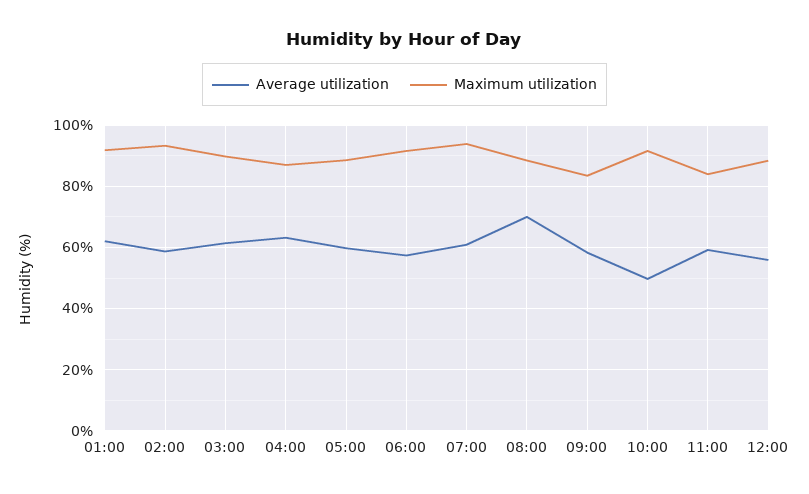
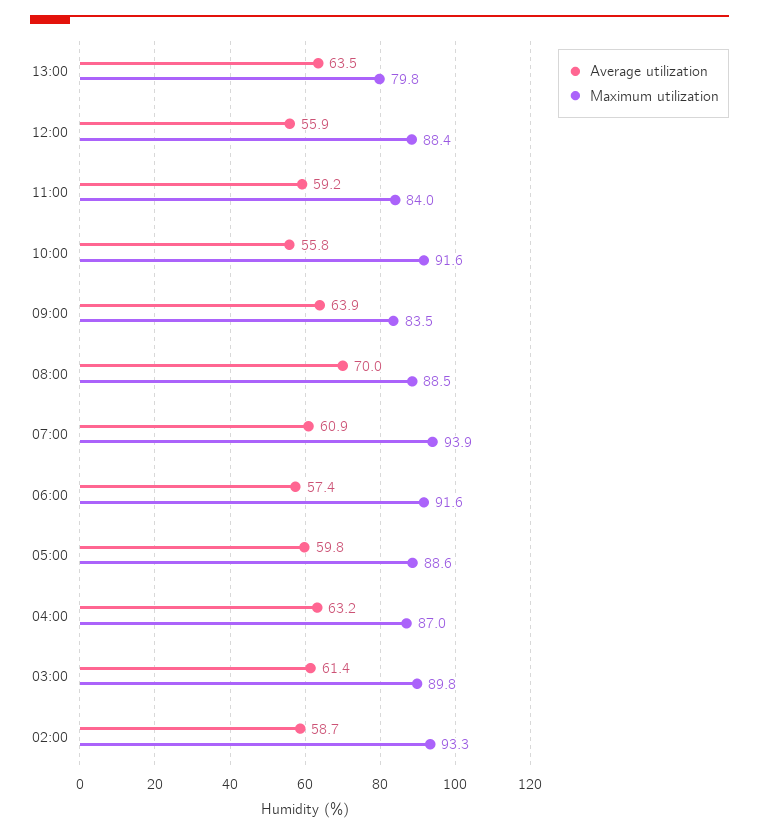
Average utilization, 01:00: 62 -> none
Maximum utilization, 01:00: 92 -> none
Average utilization, 09:00: 58 -> 63.9
Average utilization, 10:00: 50 -> 55.8
Average utilization, 13:00: none -> 63.5
Maximum utilization, 13:00: none -> 79.8

